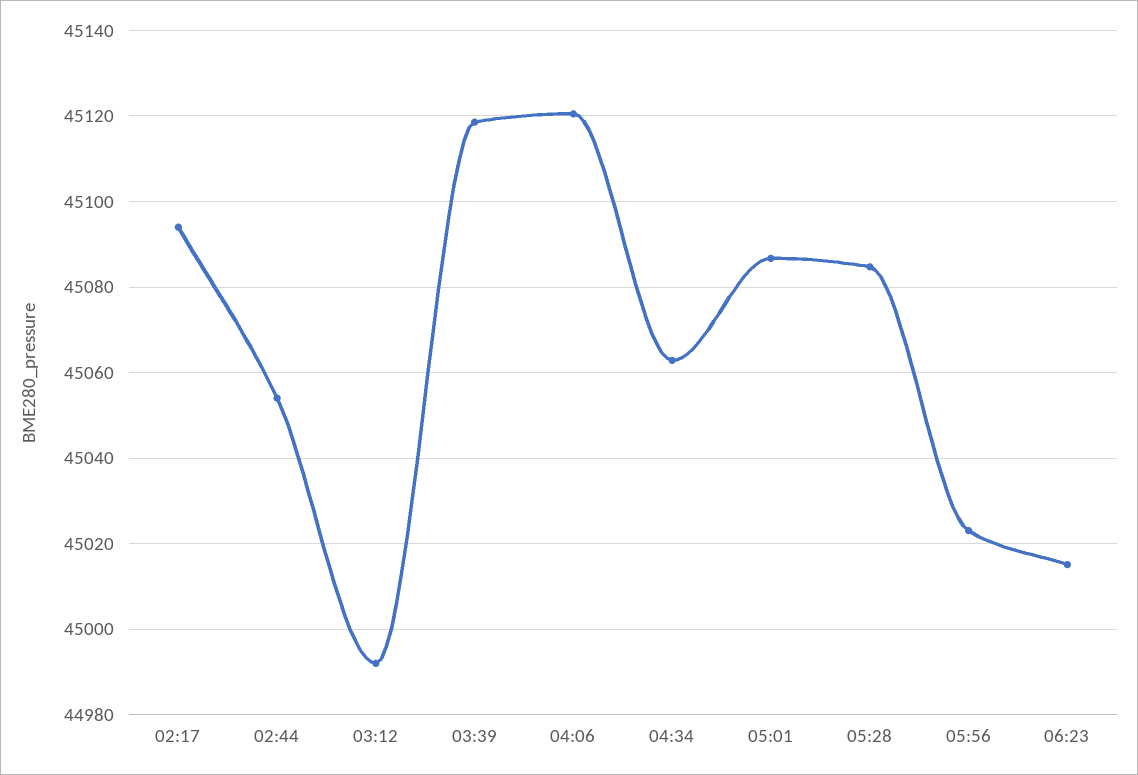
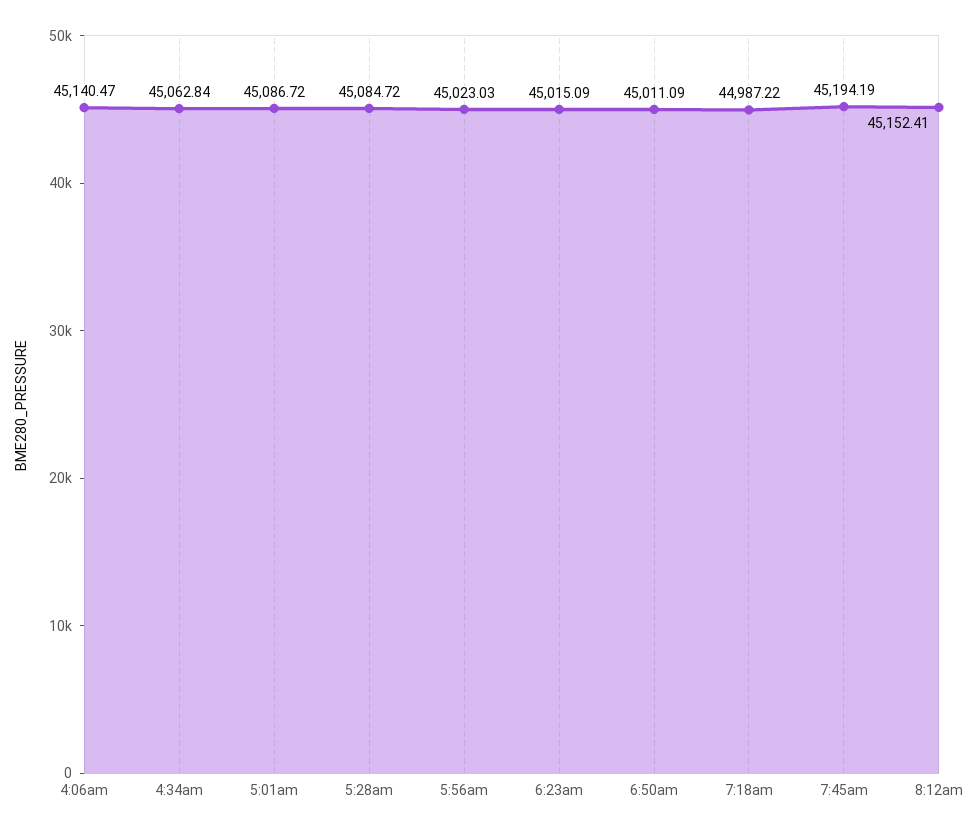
02:17: 45094 -> none
02:44: 45054 -> none
03:12: 44992 -> none
03:39: 45118 -> none
04:06: 45120 -> 45140.47
6:50am: none -> 45011.09
7:18am: none -> 44987.22
7:45am: none -> 45194.19
8:12am: none -> 45152.41

